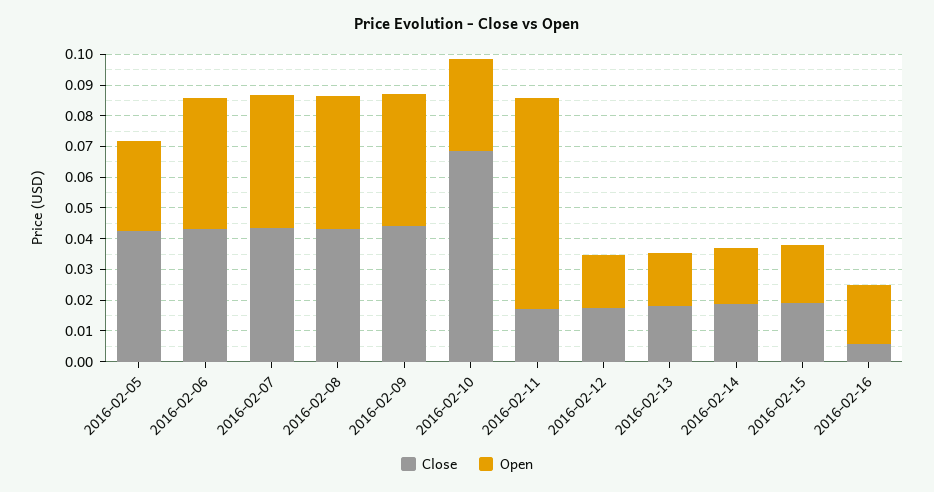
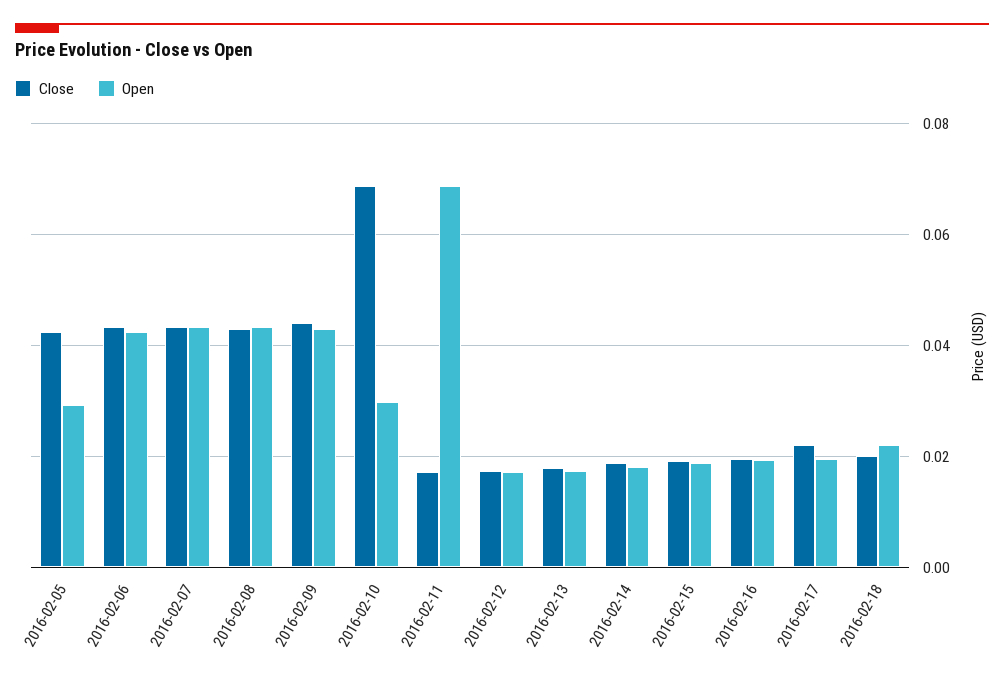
Close, 2016-02-16: 0.005 -> 0.02
Close, 2016-02-17: none -> 0.022
Open, 2016-02-17: none -> 0.02
Close, 2016-02-18: none -> 0.02
Open, 2016-02-18: none -> 0.022

